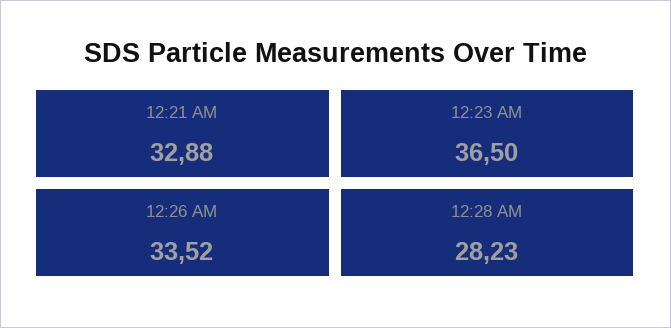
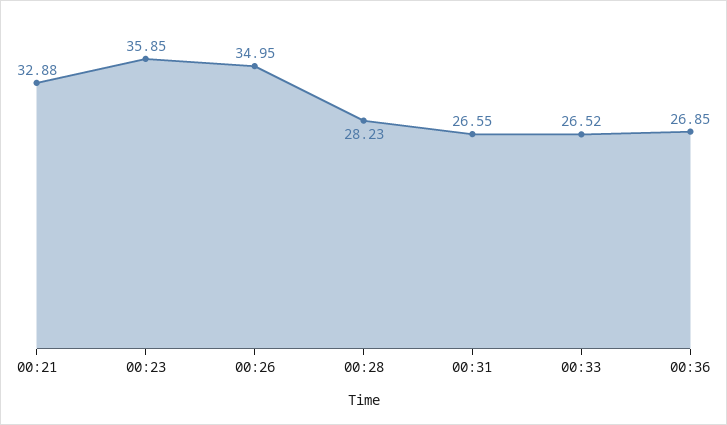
12:23 AM: 36.5 -> 35.85
12:26 AM: 33.52 -> 34.95
00:31: none -> 26.55
00:33: none -> 26.52
00:36: none -> 26.85

